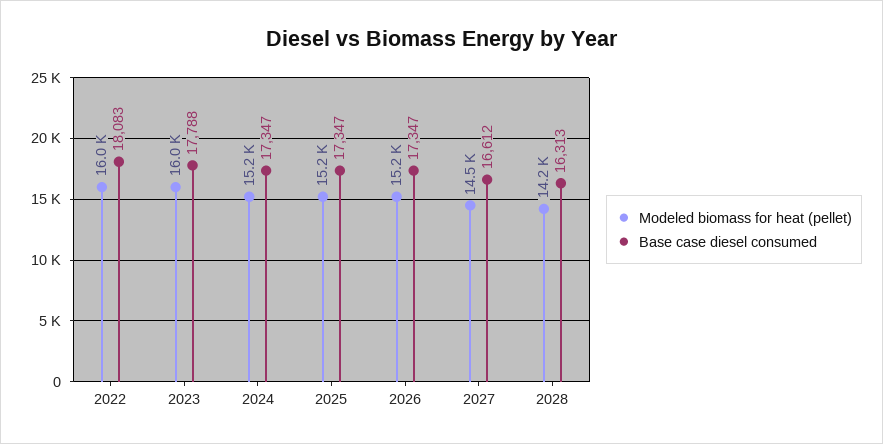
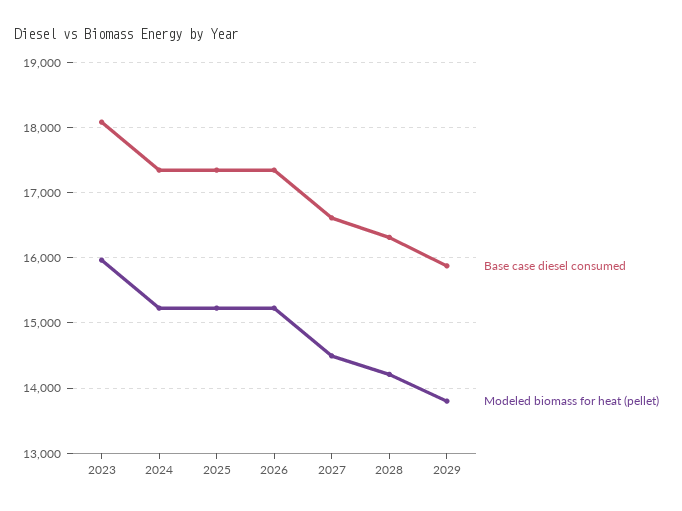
Modeled biomass for heat (pellet), 2022: 16000 -> none
Base case diesel consumed, 2022: 18083 -> none
Base case diesel consumed, 2023: 17788 -> 18100
Base case diesel consumed, 2029: none -> 15900
Modeled biomass for heat (pellet), 2029: none -> 13800

